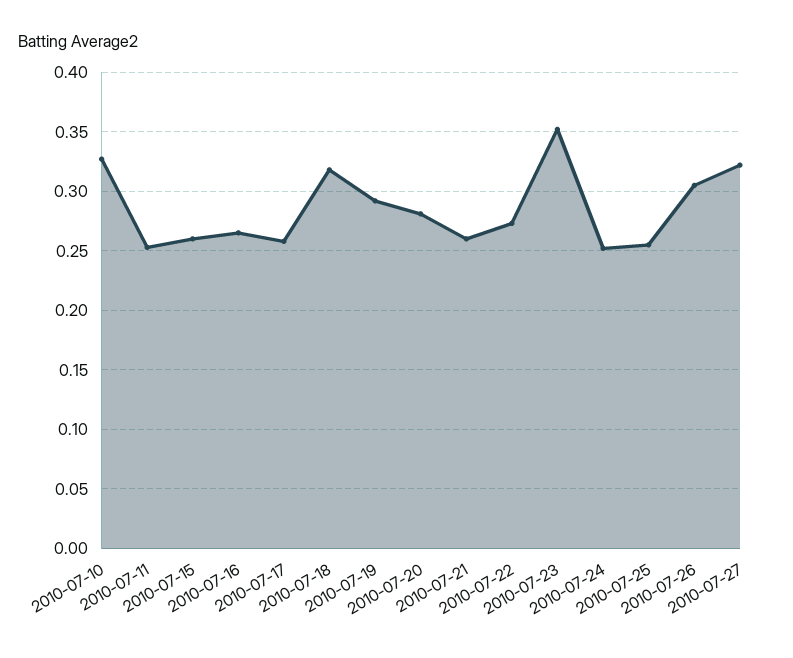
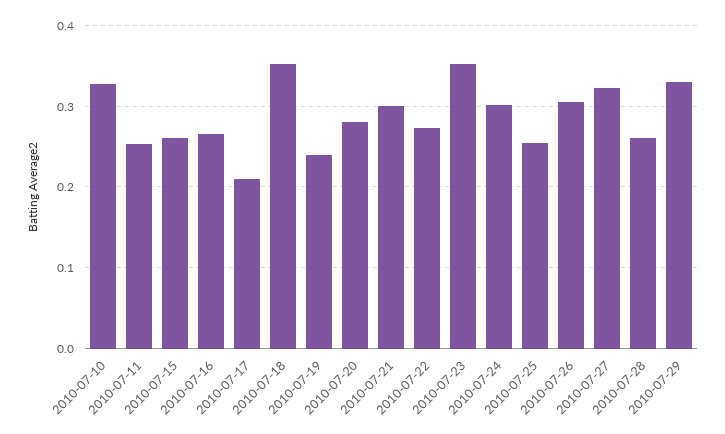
2010-07-17: 0.26 -> 0.21
2010-07-18: 0.32 -> 0.35
2010-07-19: 0.29 -> 0.24
2010-07-21: 0.26 -> 0.3
2010-07-24: 0.25 -> 0.3
2010-07-28: none -> 0.26
2010-07-29: none -> 0.33

